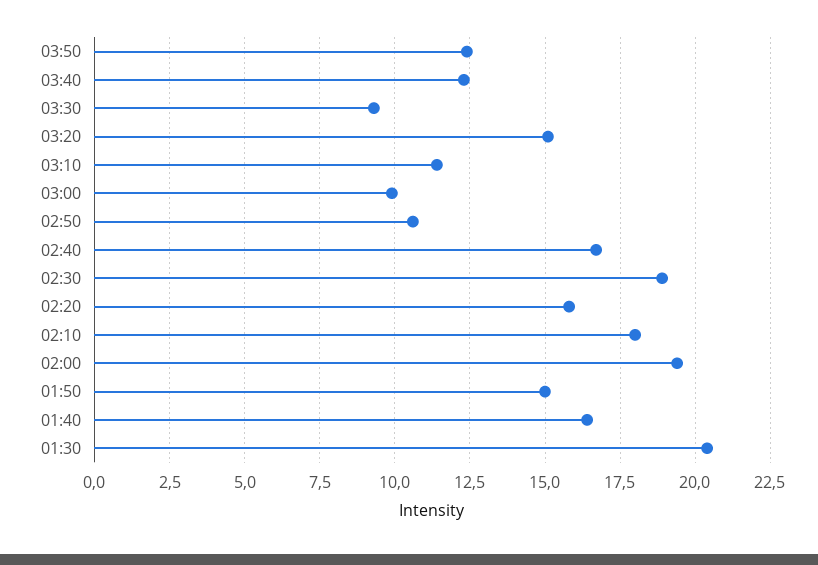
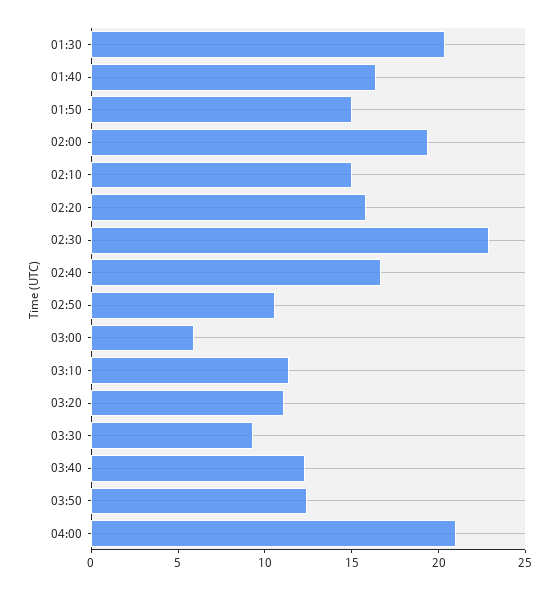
03:20: 15 -> 11
03:00: 10 -> 6
02:30: 19 -> 23
02:10: 18 -> 15
04:00: none -> 21

